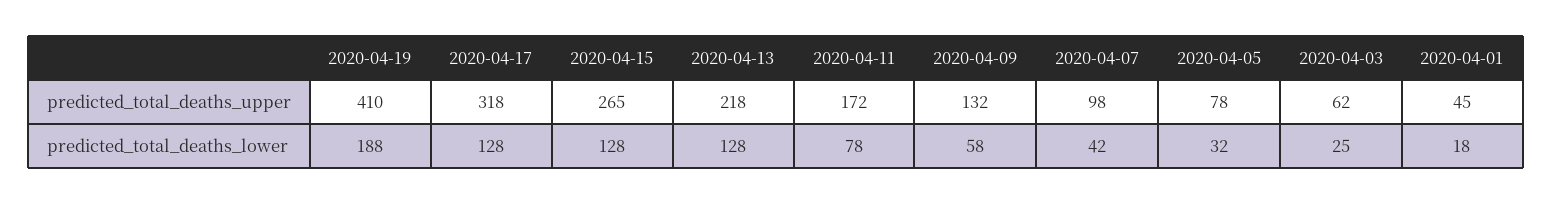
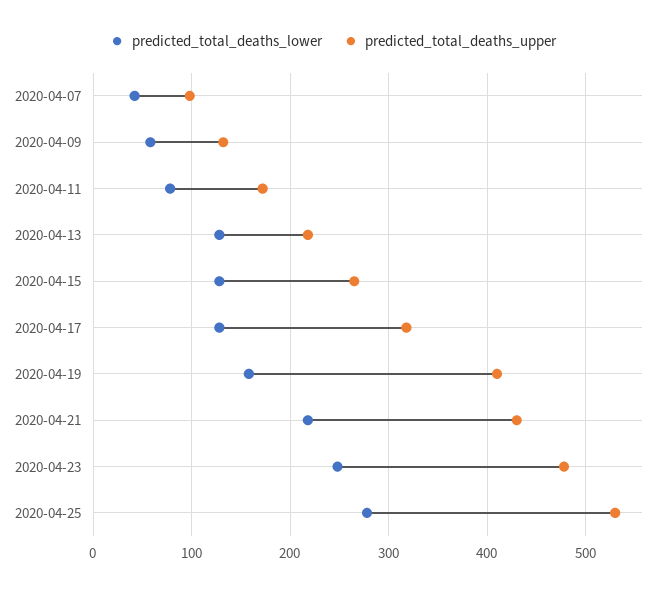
predicted_total_deaths_upper, 2020-04-05: 78 -> none
predicted_total_deaths_upper, 2020-04-03: 62 -> none
predicted_total_deaths_upper, 2020-04-01: 45 -> none
predicted_total_deaths_lower, 2020-04-19: 188 -> 160
predicted_total_deaths_lower, 2020-04-05: 32 -> none
predicted_total_deaths_lower, 2020-04-03: 25 -> none
predicted_total_deaths_lower, 2020-04-01: 18 -> none
predicted_total_deaths_lower, 2020-04-21: none -> 220
predicted_total_deaths_upper, 2020-04-21: none -> 430
predicted_total_deaths_lower, 2020-04-23: none -> 250
predicted_total_deaths_upper, 2020-04-23: none -> 480
predicted_total_deaths_lower, 2020-04-25: none -> 280
predicted_total_deaths_upper, 2020-04-25: none -> 530

